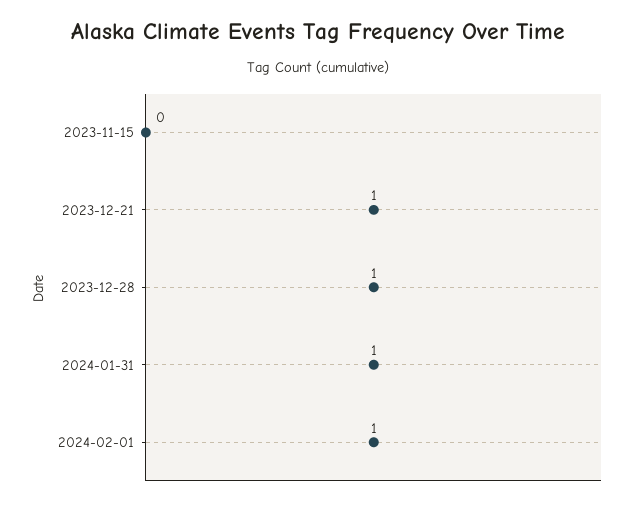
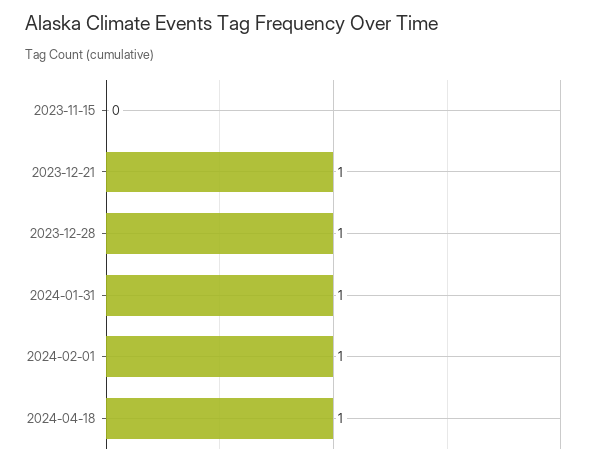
2024-04-18: none -> 1

